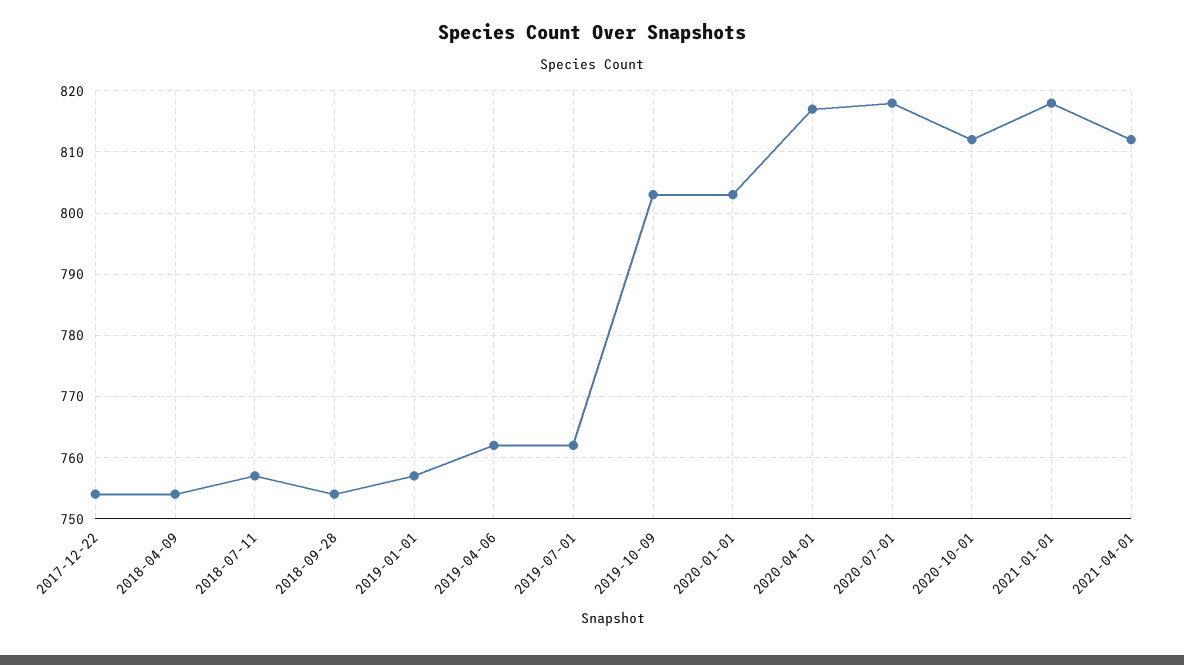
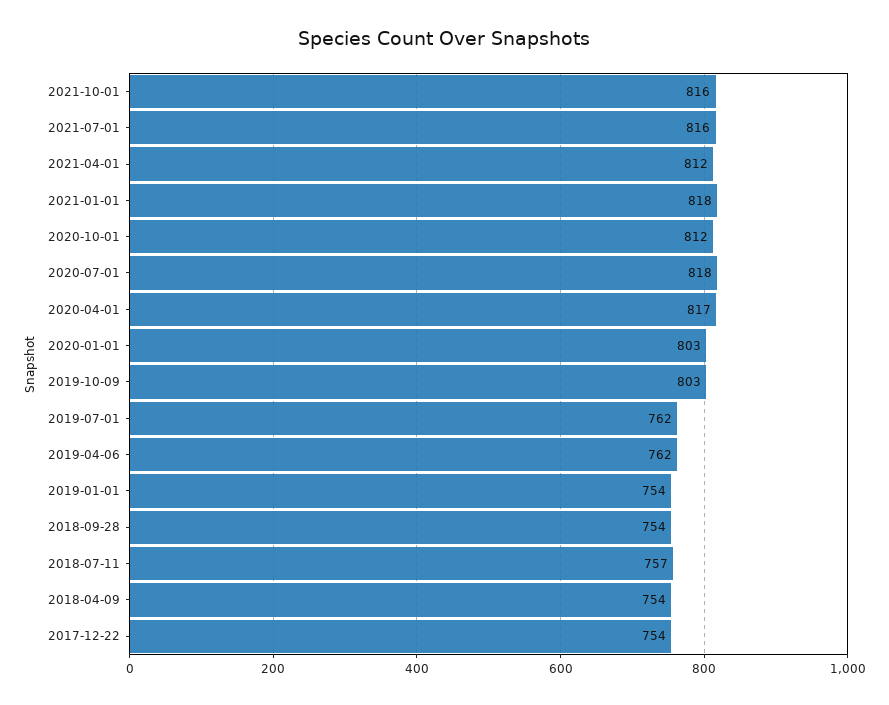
2019-01-01: 757 -> 754
2021-10-01: none -> 816
2021-07-01: none -> 816

